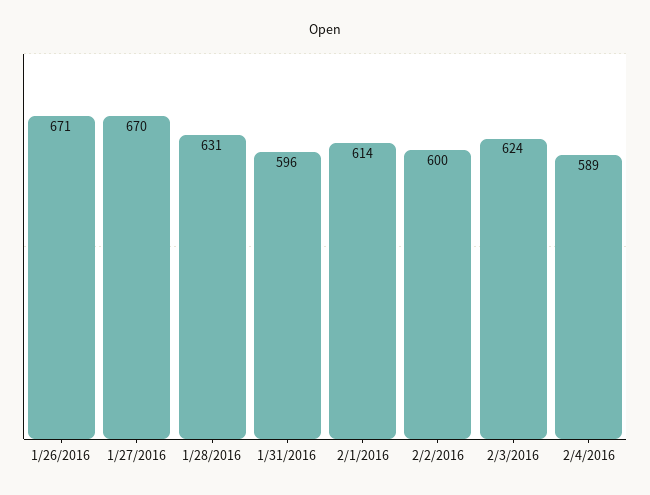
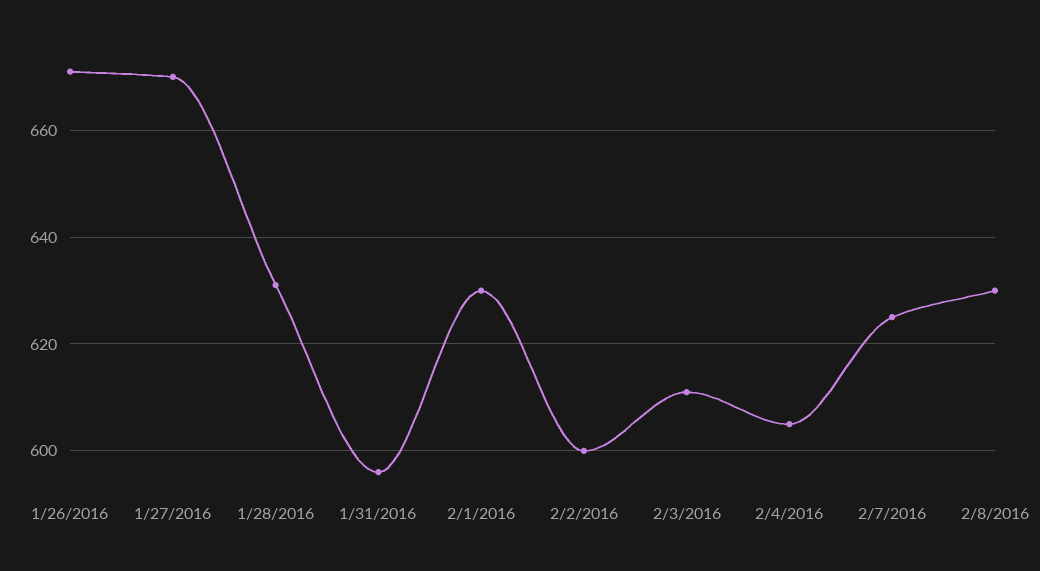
2/1/2016: 614 -> 630
2/3/2016: 624 -> 610
2/4/2016: 589 -> 605
2/7/2016: none -> 625
2/8/2016: none -> 630

